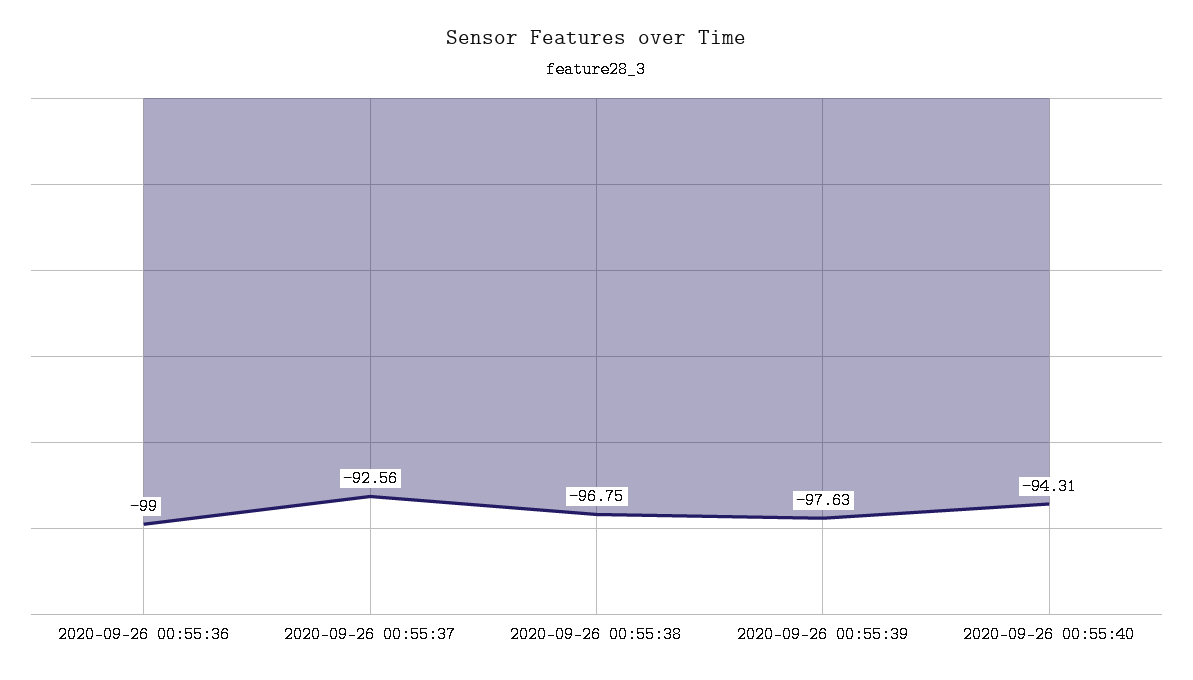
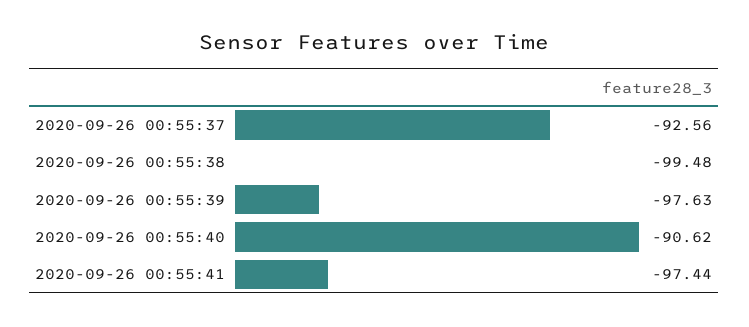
2020-09-26 00:55:36: -99 -> none
2020-09-26 00:55:38: -96.75 -> -99.48
2020-09-26 00:55:40: -94.31 -> -90.62
2020-09-26 00:55:41: none -> -97.44

